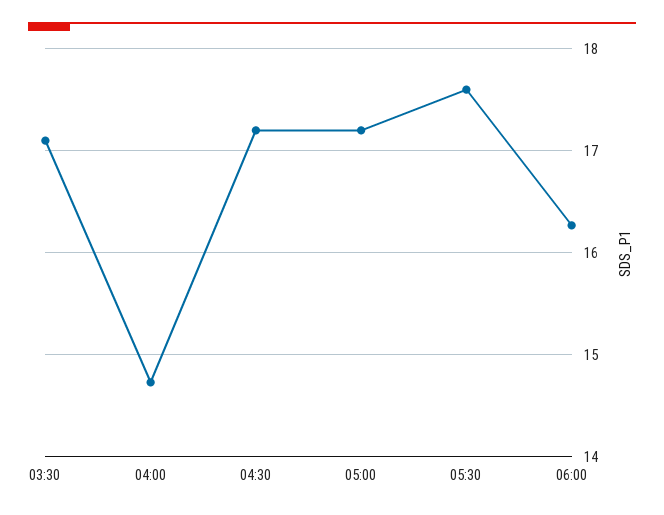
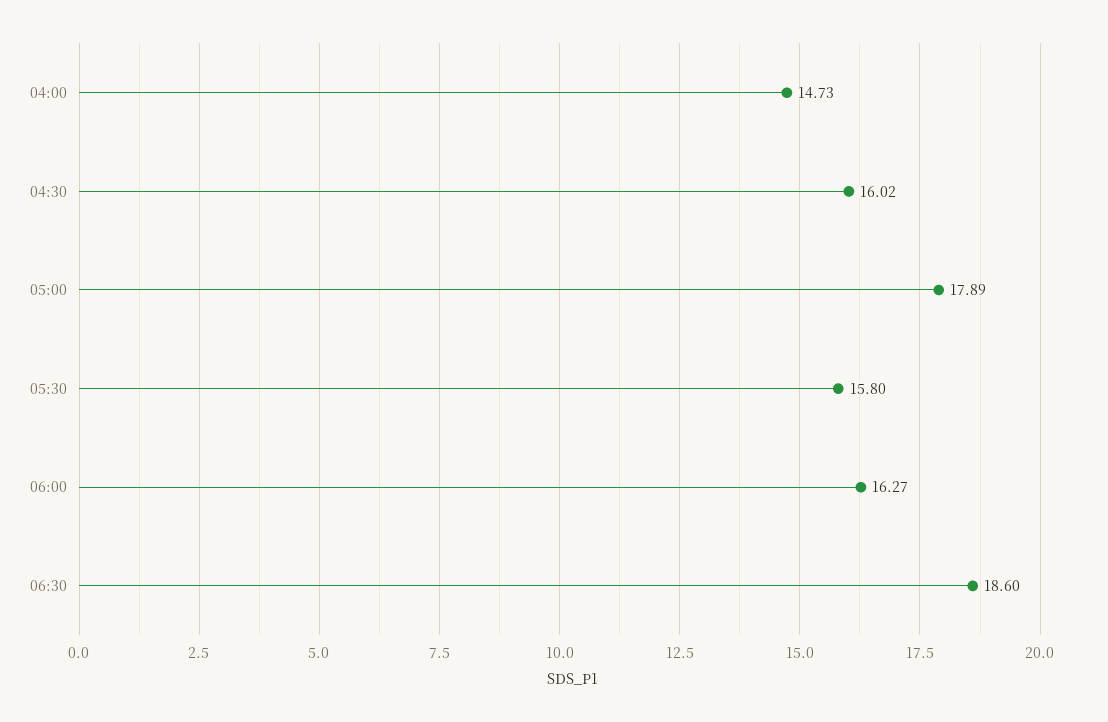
03:30: 17.1 -> none
04:30: 17.2 -> 16.02
05:00: 17.2 -> 17.89
05:30: 17.6 -> 15.8
06:30: none -> 18.6

